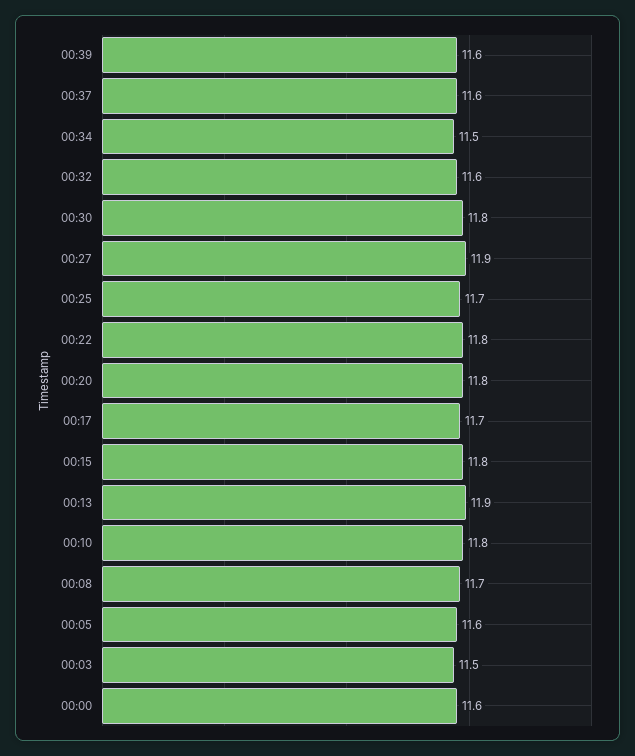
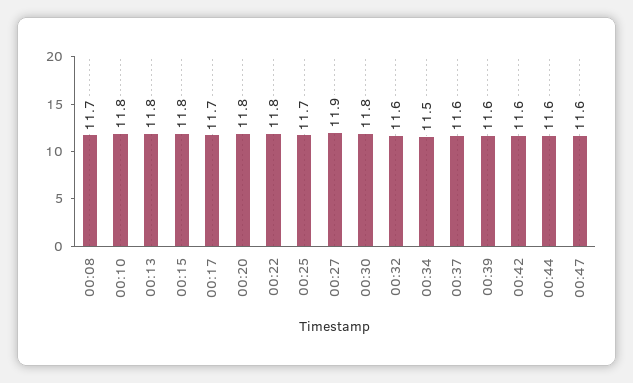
00:13: 11.9 -> 11.8
00:05: 11.6 -> none
00:03: 11.5 -> none
00:00: 11.6 -> none
00:42: none -> 11.6
00:44: none -> 11.6
00:47: none -> 11.6

